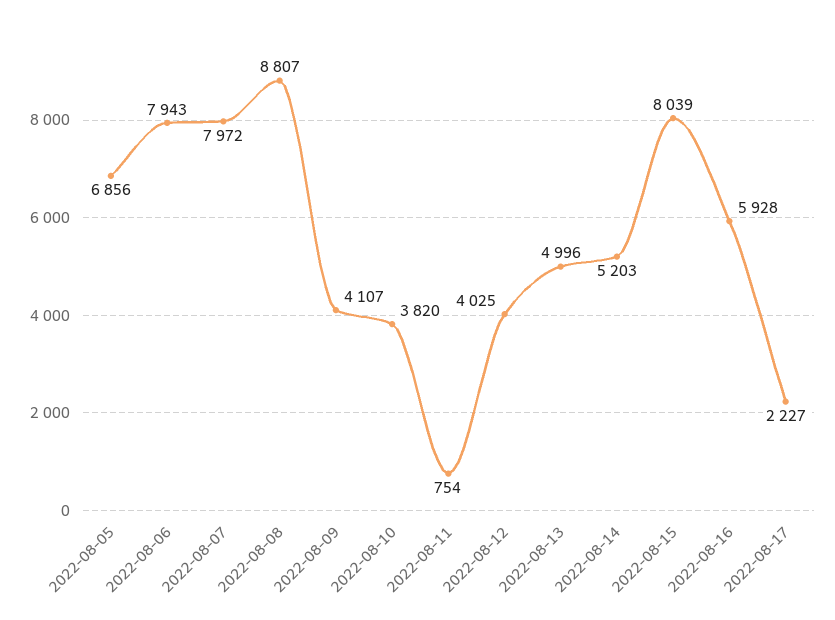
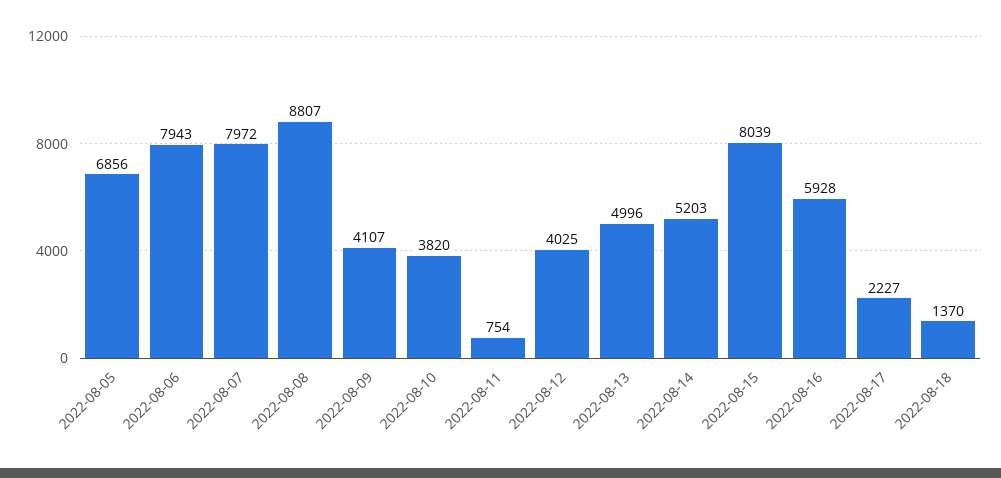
2022-08-18: none -> 1370

